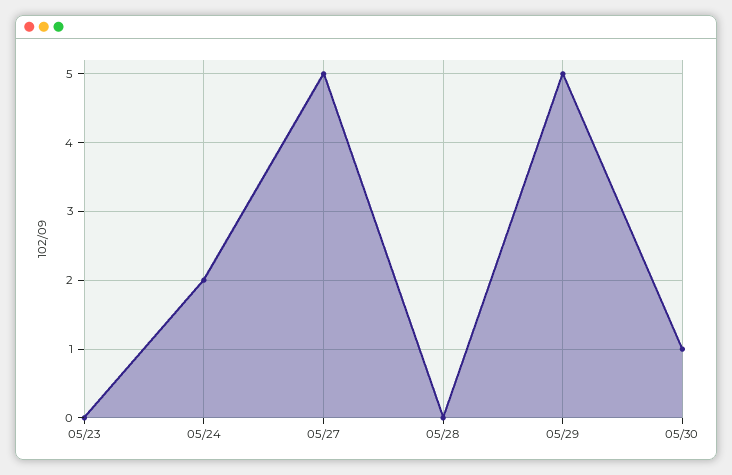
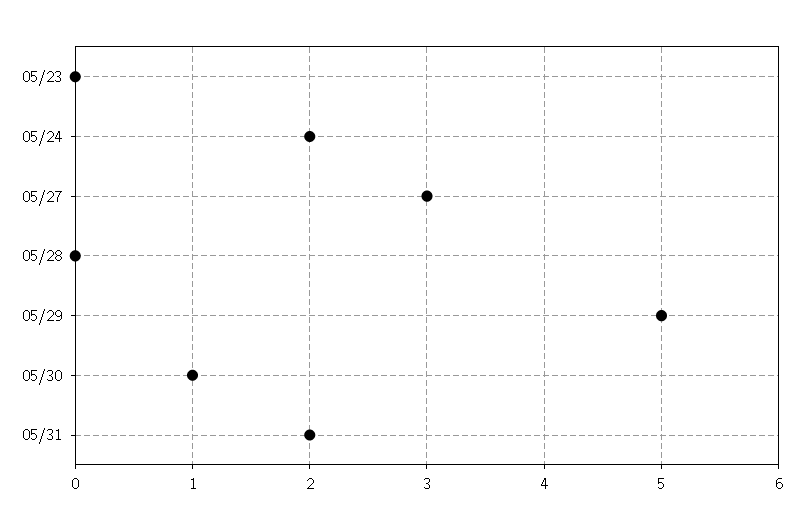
05/27: 5 -> 3
05/31: none -> 2

